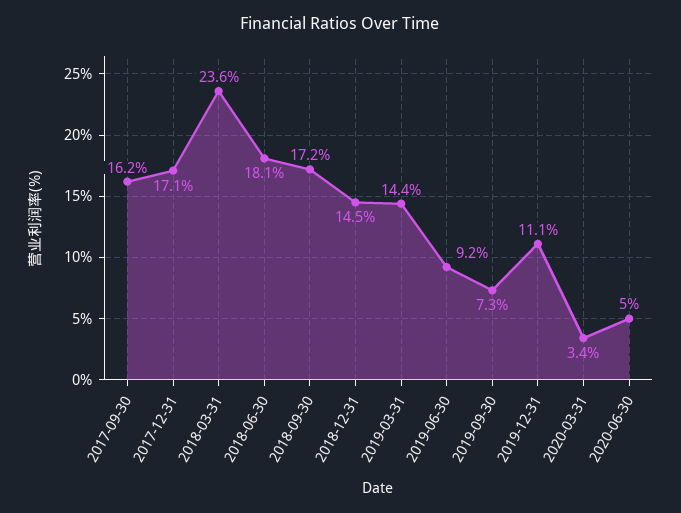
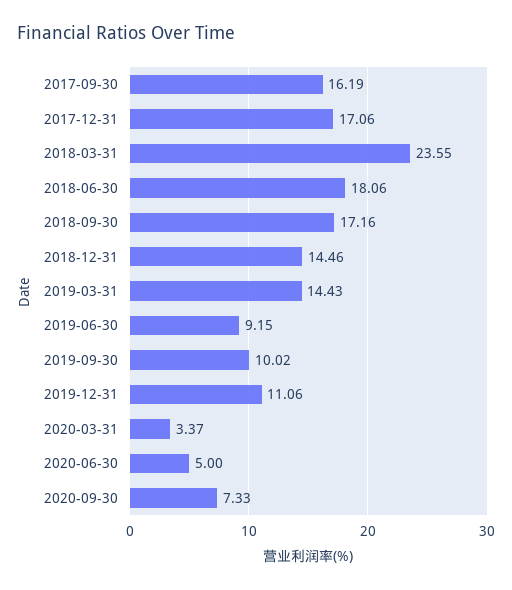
2019-09-30: 7.3 -> 10.02
2020-09-30: none -> 7.33

